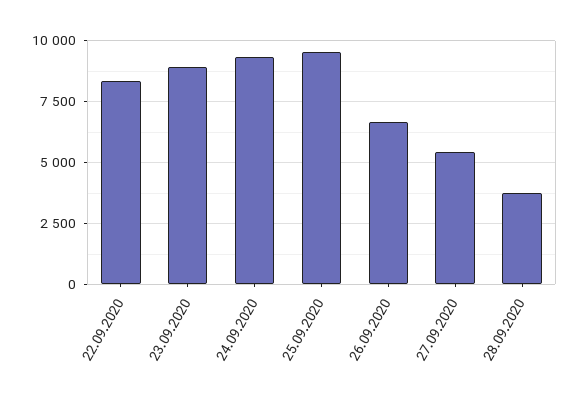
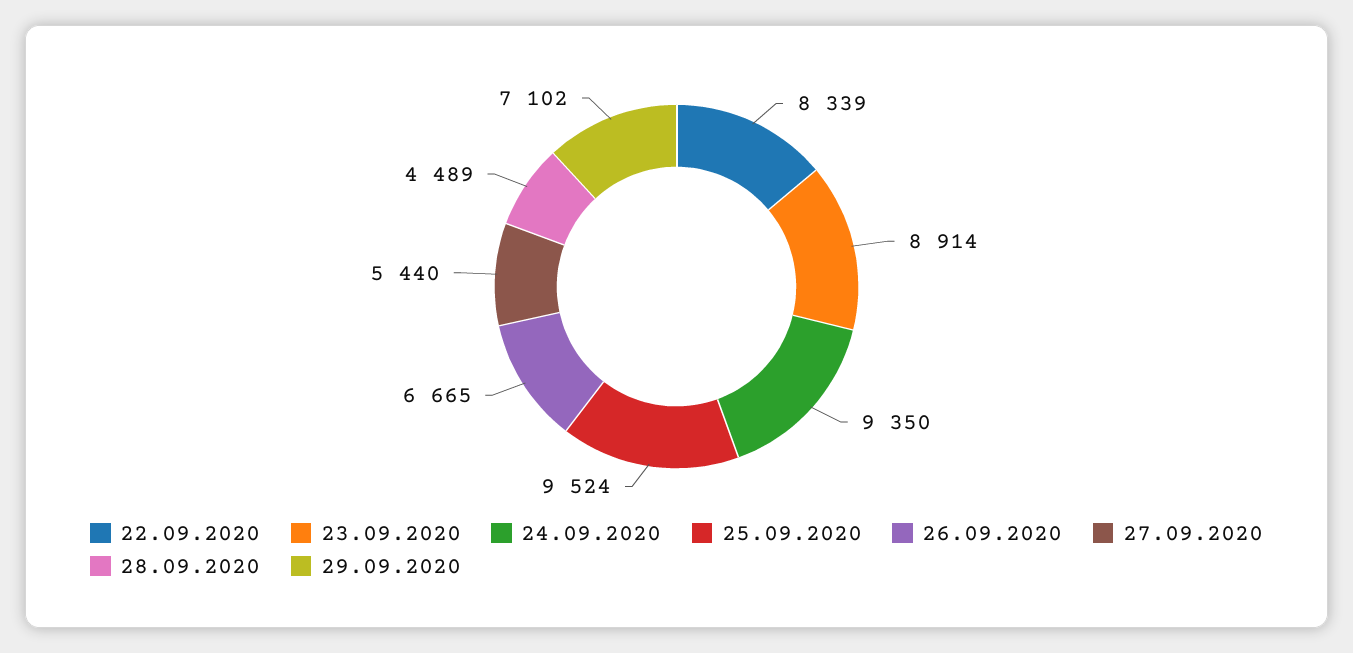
28.09.2020: 3750 -> 4489
29.09.2020: none -> 7102

